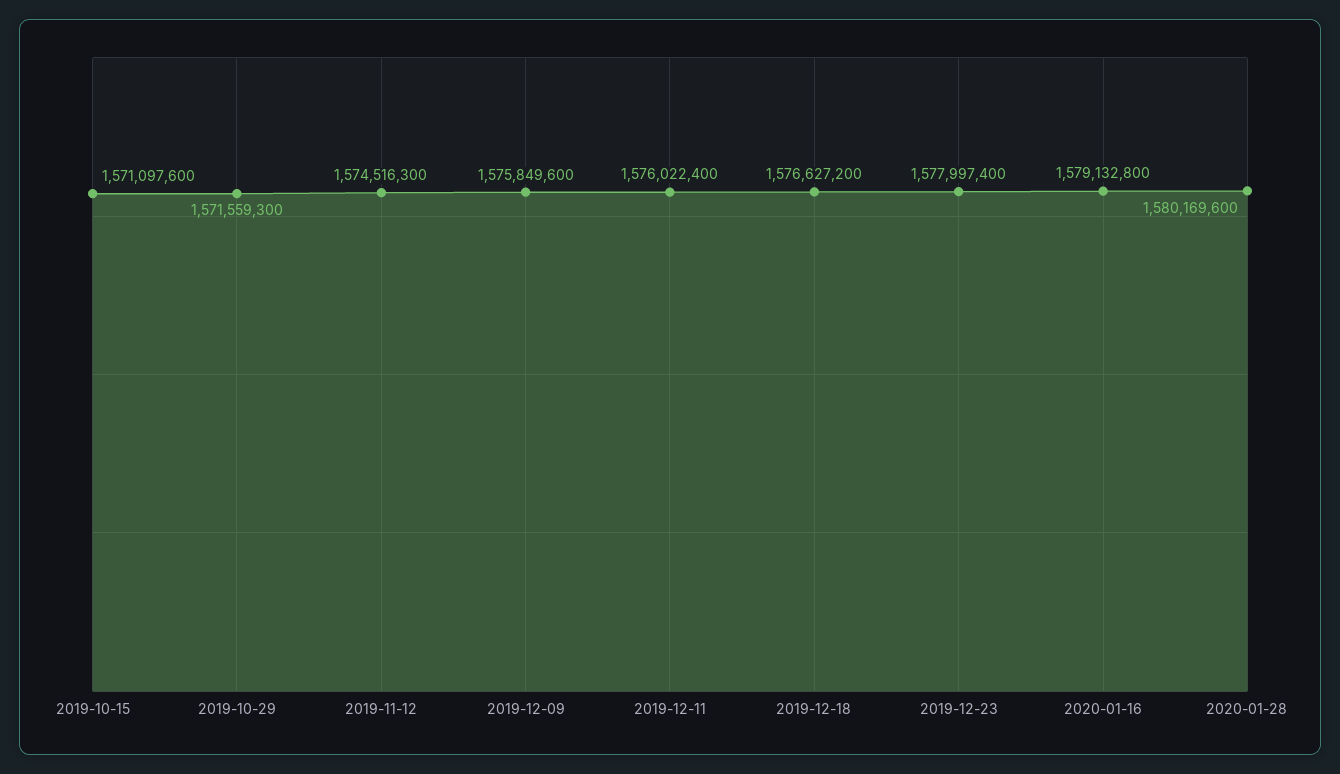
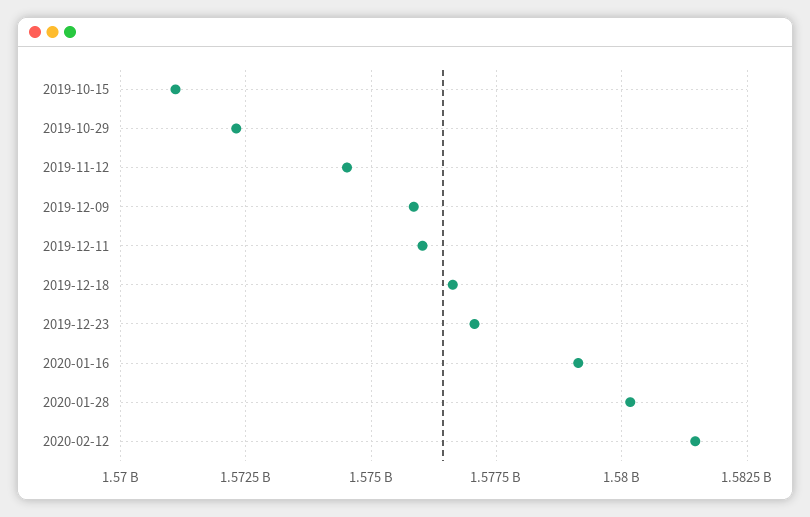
2019-10-29: 1571559300 -> 1572250000
2019-12-23: 1577997400 -> 1577000000
2020-02-12: none -> 1581500000

